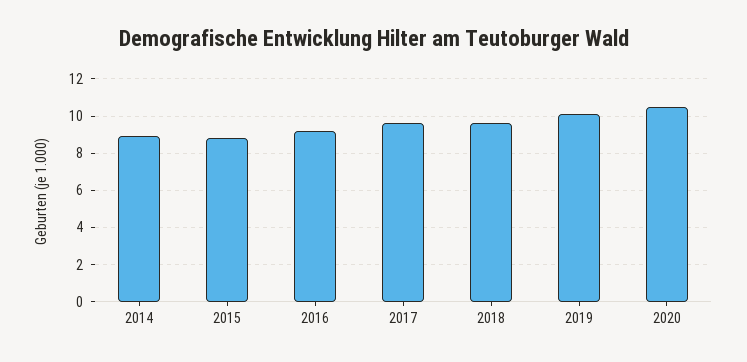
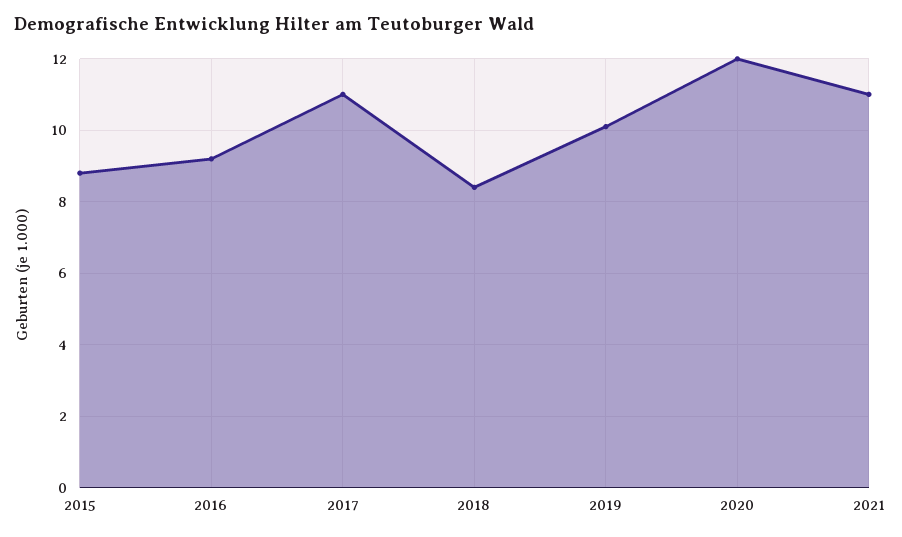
2014: 9 -> none
2017: 9.5 -> 11
2018: 9.5 -> 8.5
2020: 10.5 -> 12
2021: none -> 11

